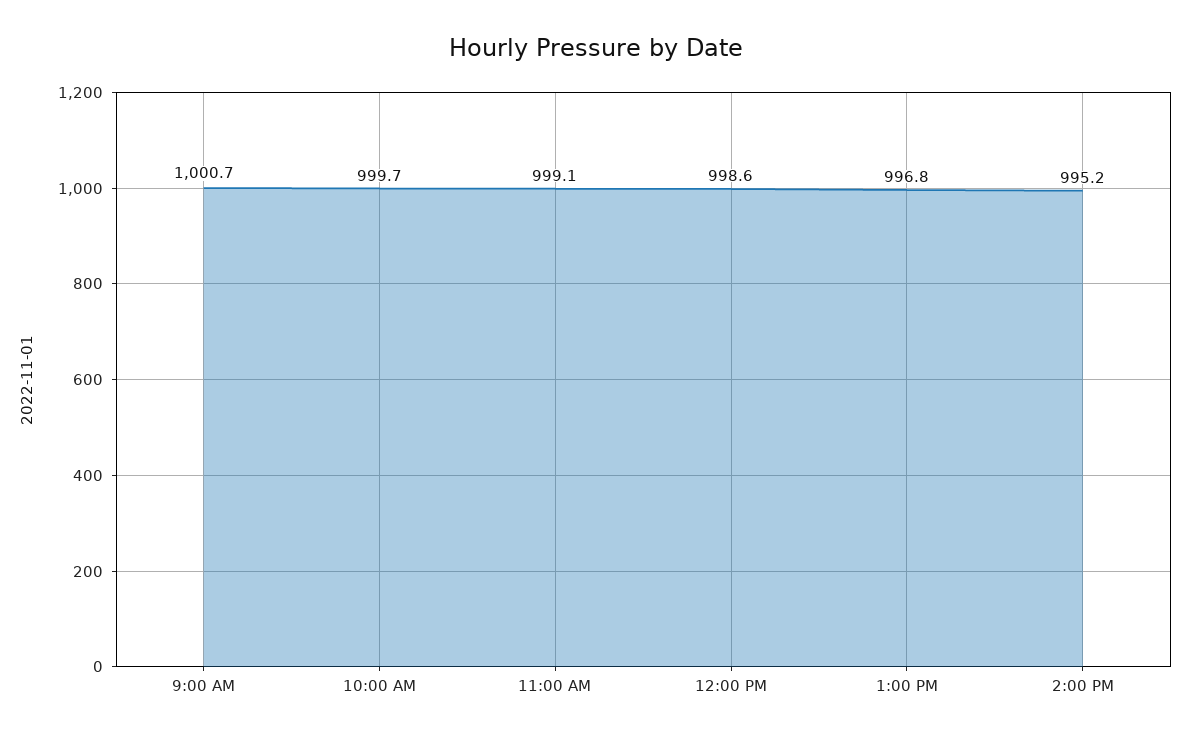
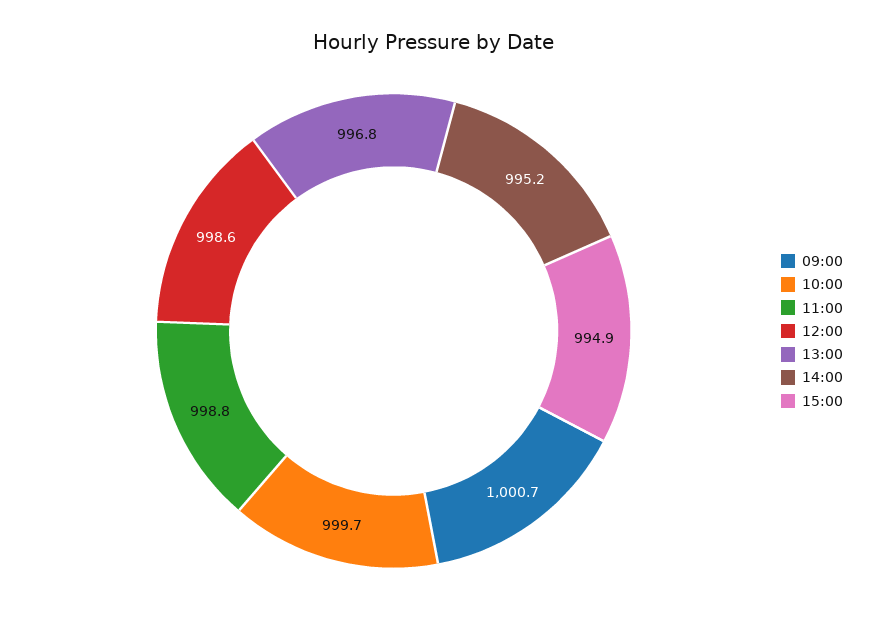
11:00 AM: 999.1 -> 998.8
15:00: none -> 994.9

